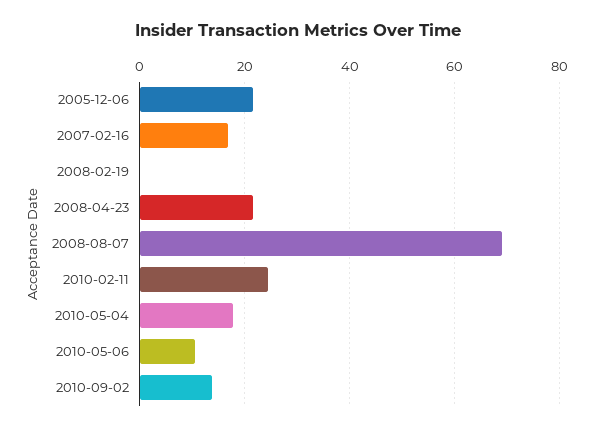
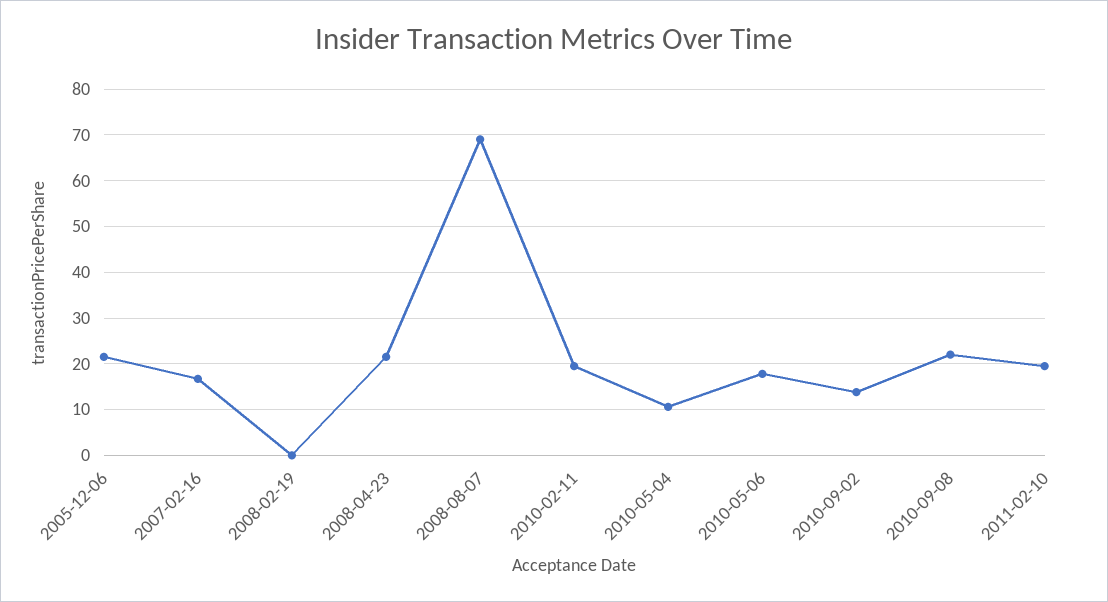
2010-02-11: 24 -> 20
2010-05-04: 18 -> 10
2010-05-06: 10 -> 18
2010-09-08: none -> 22
2011-02-10: none -> 20

